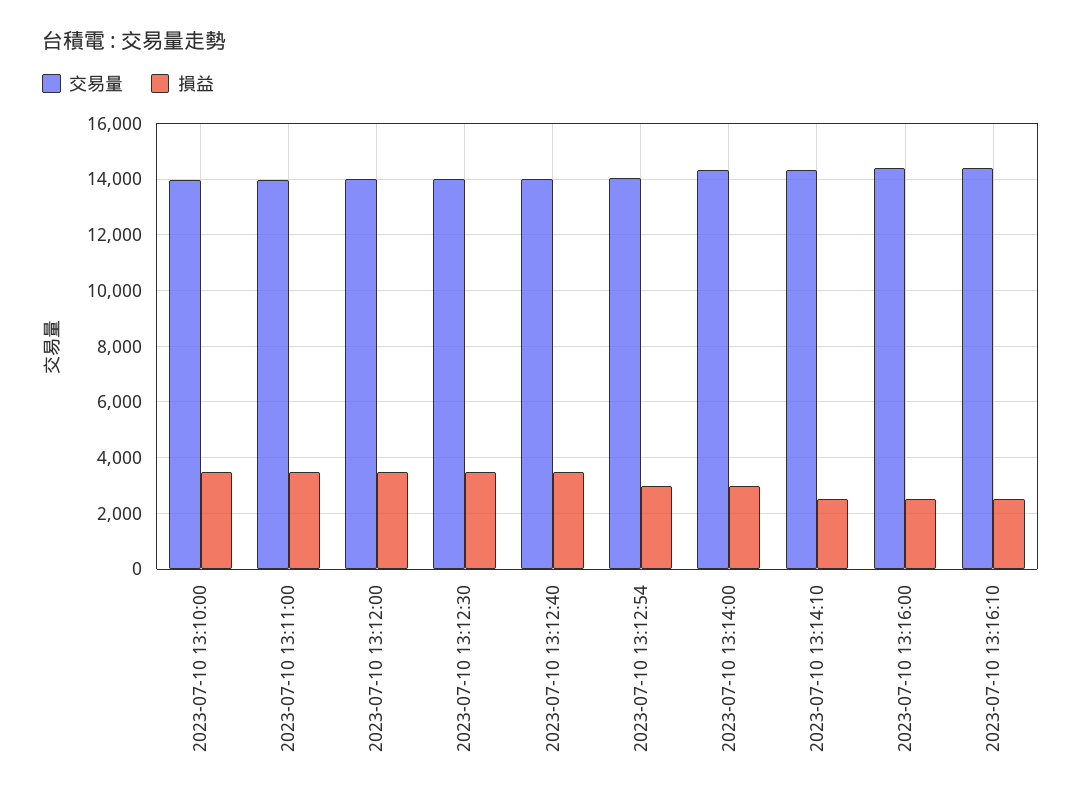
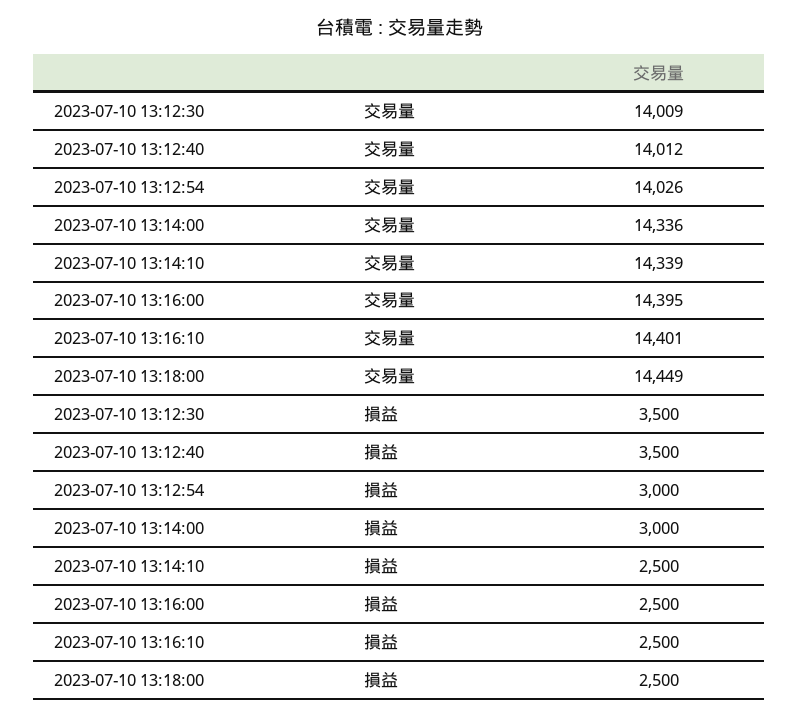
交易量, 2023-07-10 13:10:00: 14000 -> none
損益, 2023-07-10 13:10:00: 3500 -> none
交易量, 2023-07-10 13:11:00: 14000 -> none
損益, 2023-07-10 13:11:00: 3500 -> none
交易量, 2023-07-10 13:12:00: 14000 -> none
損益, 2023-07-10 13:12:00: 3500 -> none
交易量, 2023-07-10 13:18:00: none -> 14449
損益, 2023-07-10 13:18:00: none -> 2500

